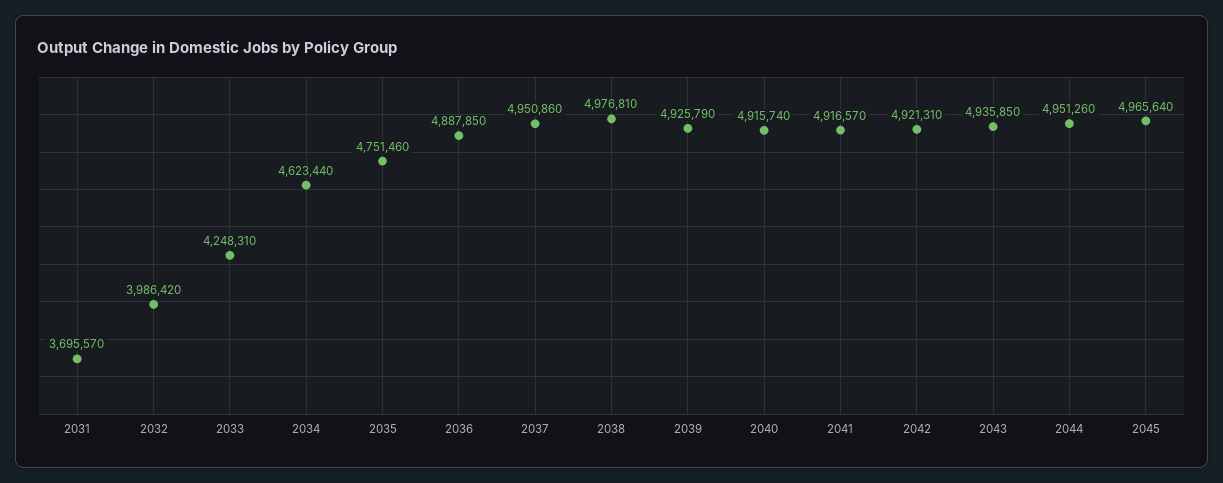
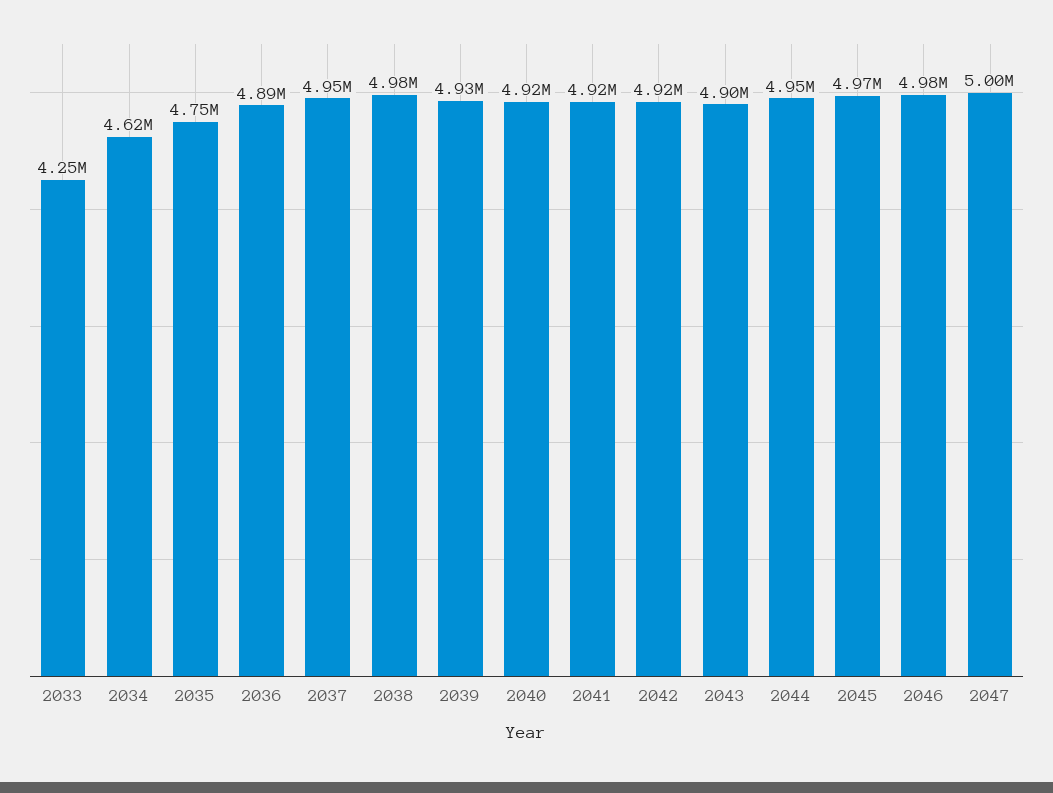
2031: 3695570 -> none
2032: 3986420 -> none
2043: 4935850 -> 4900000
2046: none -> 4980000
2047: none -> 5000000

